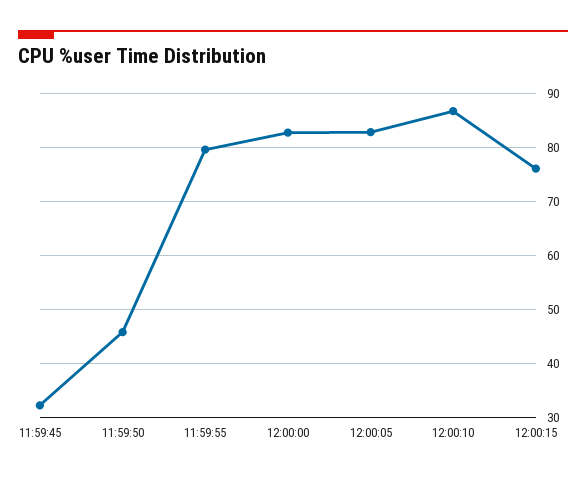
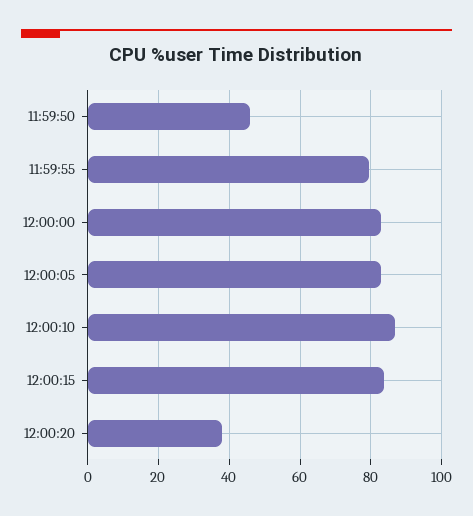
11:59:45: 32 -> none
12:00:15: 76 -> 84
12:00:20: none -> 38

